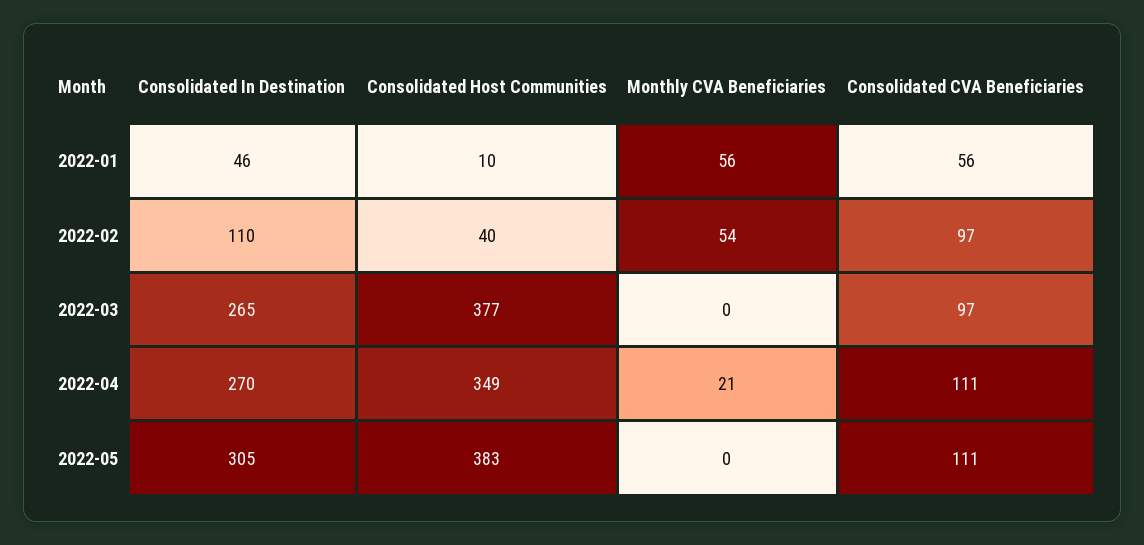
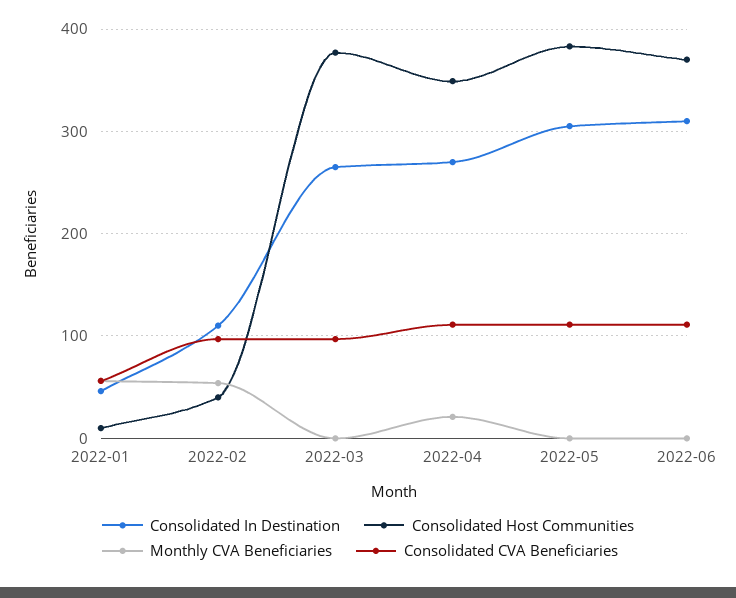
Consolidated In Destination, 2022-06: none -> 310
Consolidated Host Communities, 2022-06: none -> 370
Monthly CVA Beneficiaries, 2022-06: none -> 0
Consolidated CVA Beneficiaries, 2022-06: none -> 110

